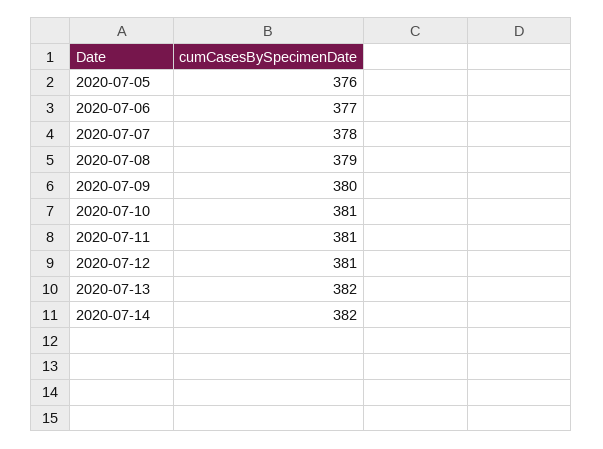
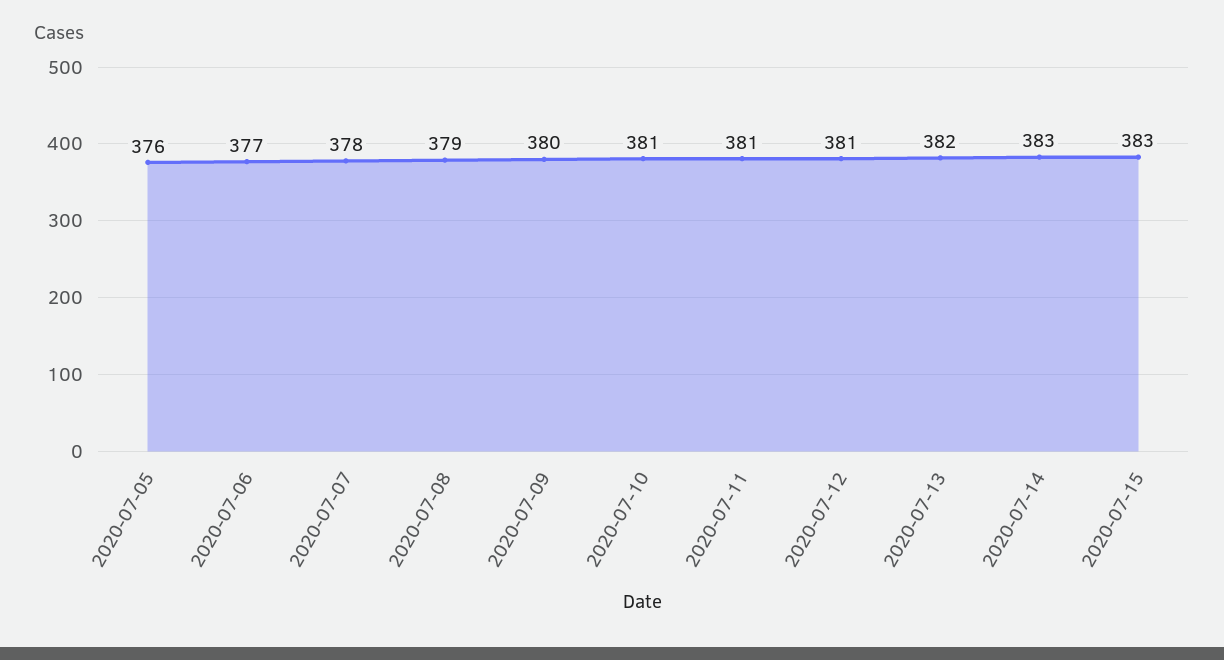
2020-07-14: 382 -> 383
2020-07-15: none -> 383

